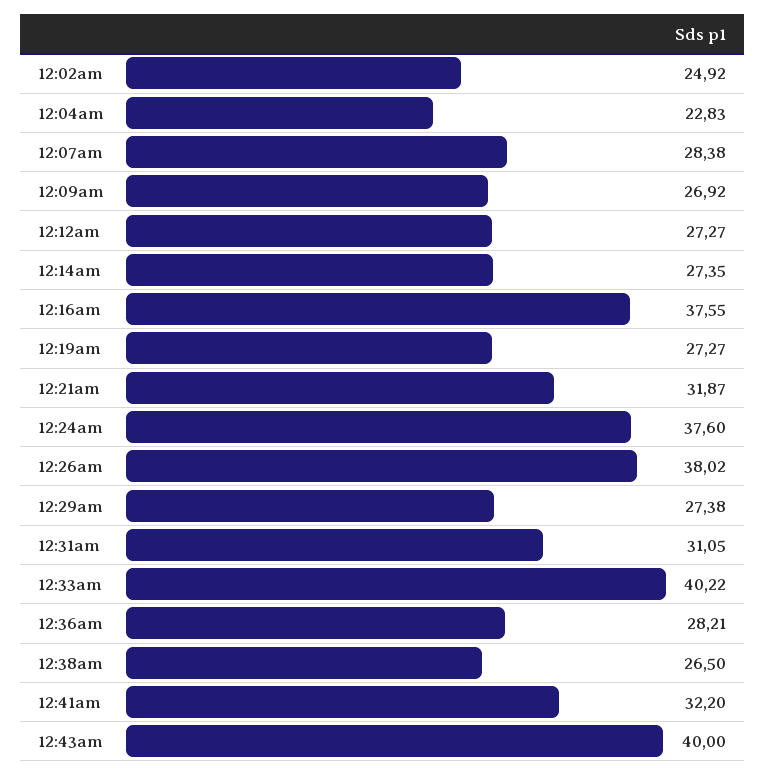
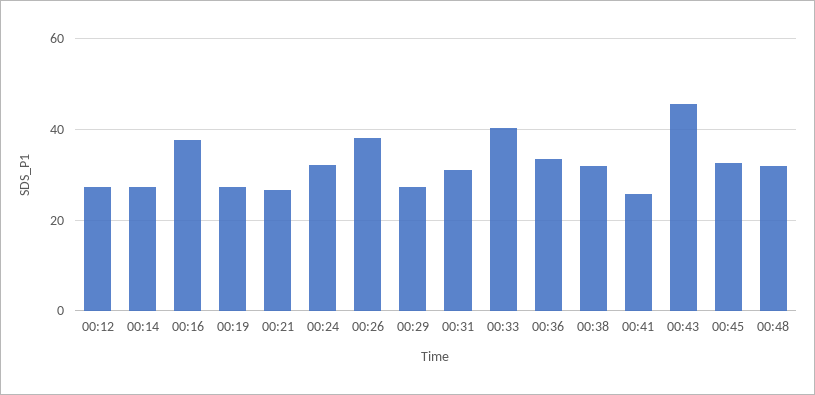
12:02am: 24.92 -> none
12:04am: 22.83 -> none
12:07am: 28.38 -> none
12:09am: 26.92 -> none
12:21am: 31.87 -> 26
12:24am: 37.6 -> 32
12:36am: 28.21 -> 34
12:38am: 26.5 -> 32
12:41am: 32.2 -> 26
12:43am: 40 -> 46
00:45: none -> 32
00:48: none -> 32

